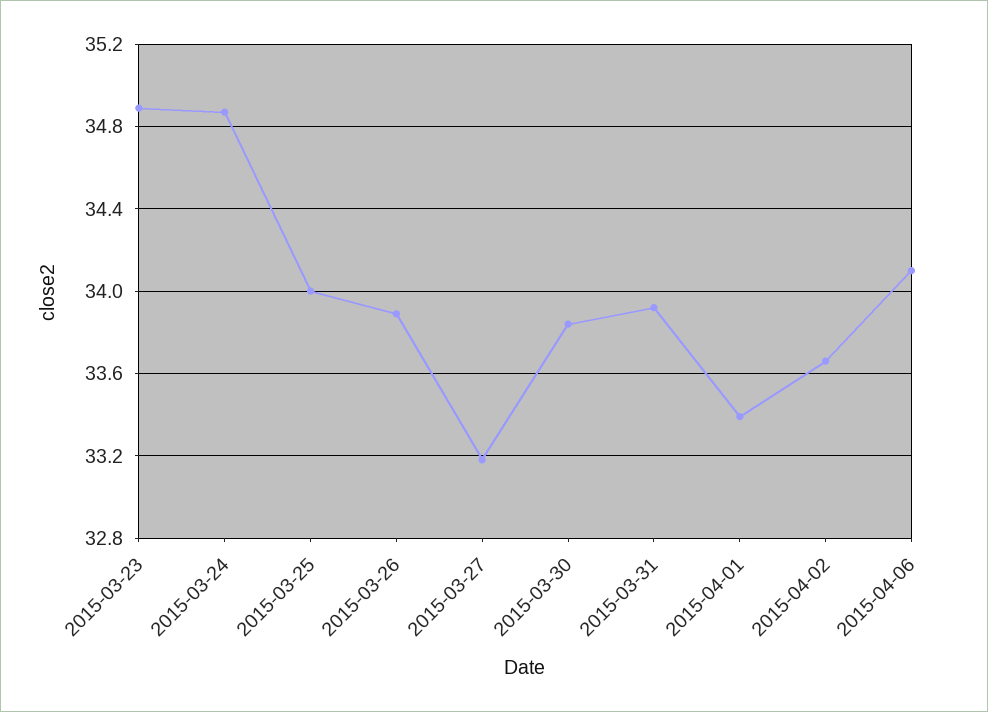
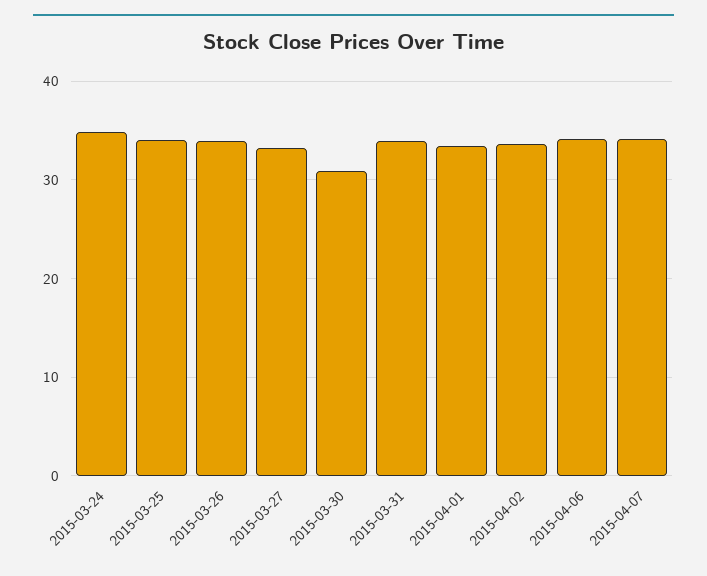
2015-03-23: 34.9 -> none
2015-03-30: 33.85 -> 31
2015-04-07: none -> 34

